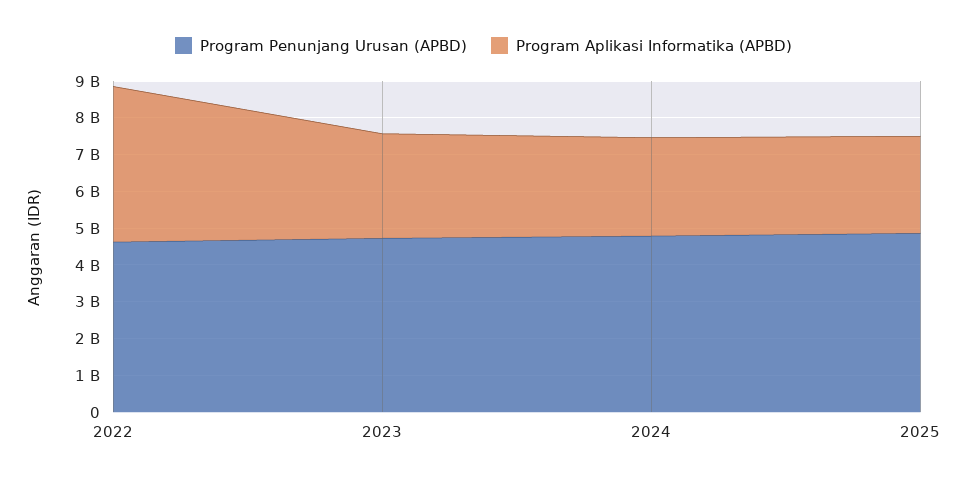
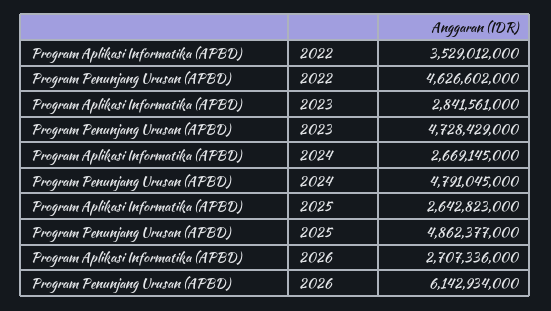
Program Aplikasi Informatika (APBD), 2022: 4250000000 -> 3529012000
Program Aplikasi Informatika (APBD), 2026: none -> 2707336000
Program Penunjang Urusan (APBD), 2026: none -> 6142934000

